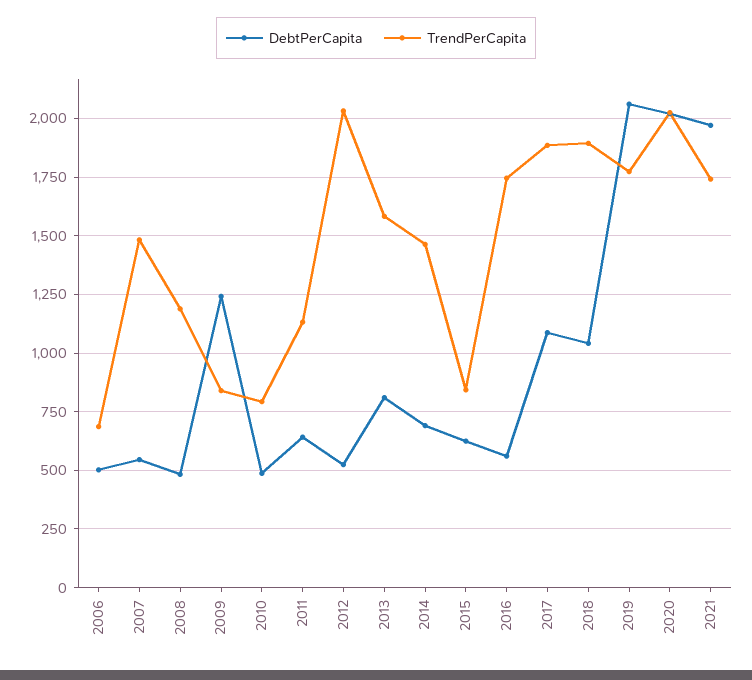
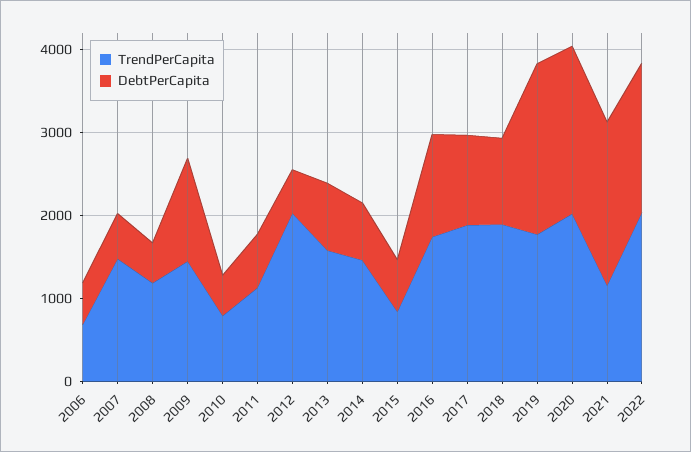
TrendPerCapita, 2009: 850 -> 1400
DebtPerCapita, 2016: 550 -> 1200
TrendPerCapita, 2021: 1750 -> 1200
TrendPerCapita, 2022: none -> 2000
DebtPerCapita, 2022: none -> 1800

